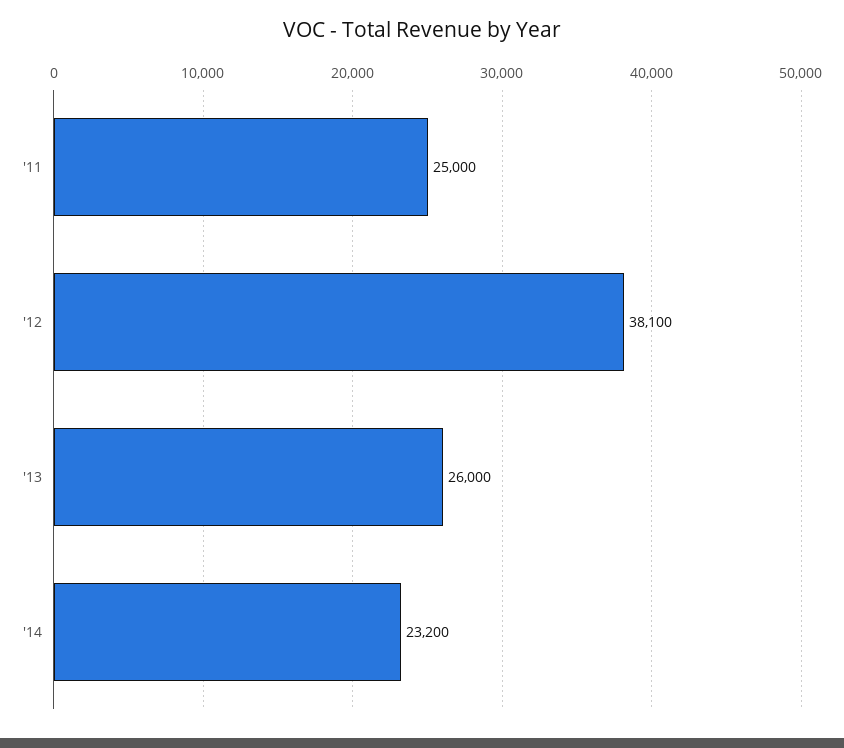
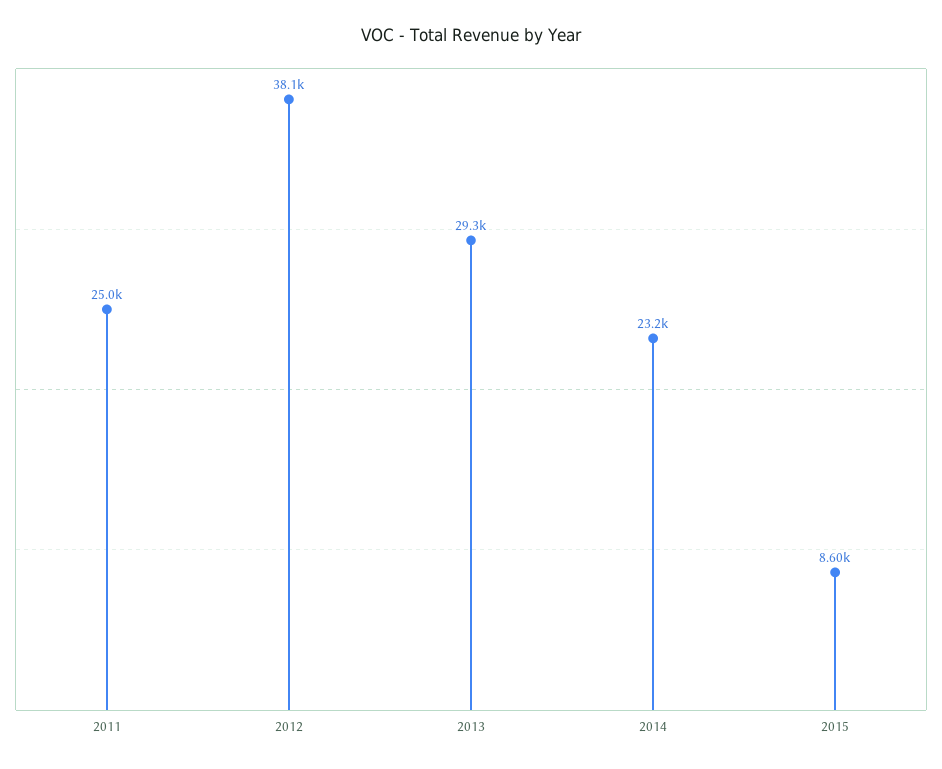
'13: 26000 -> 29300
2015: none -> 8600

